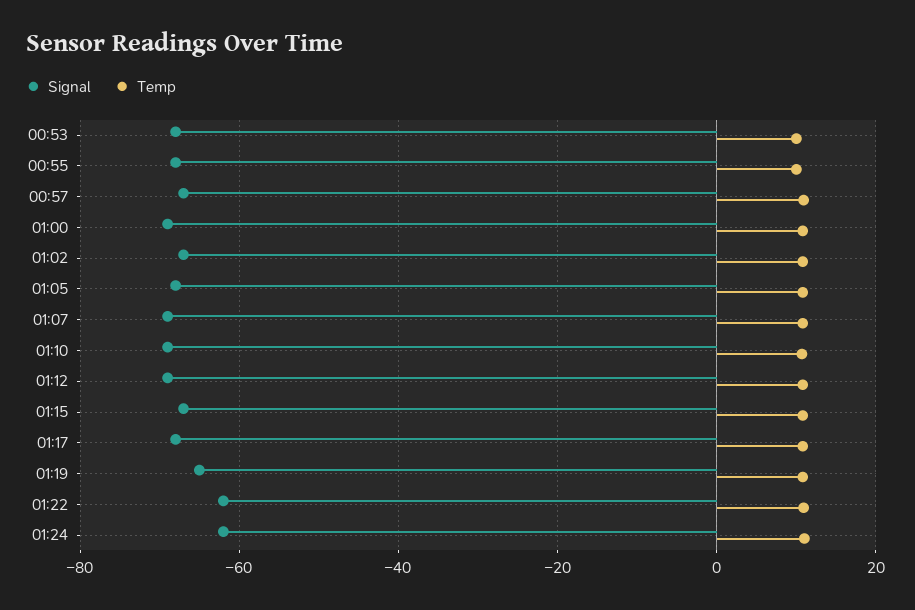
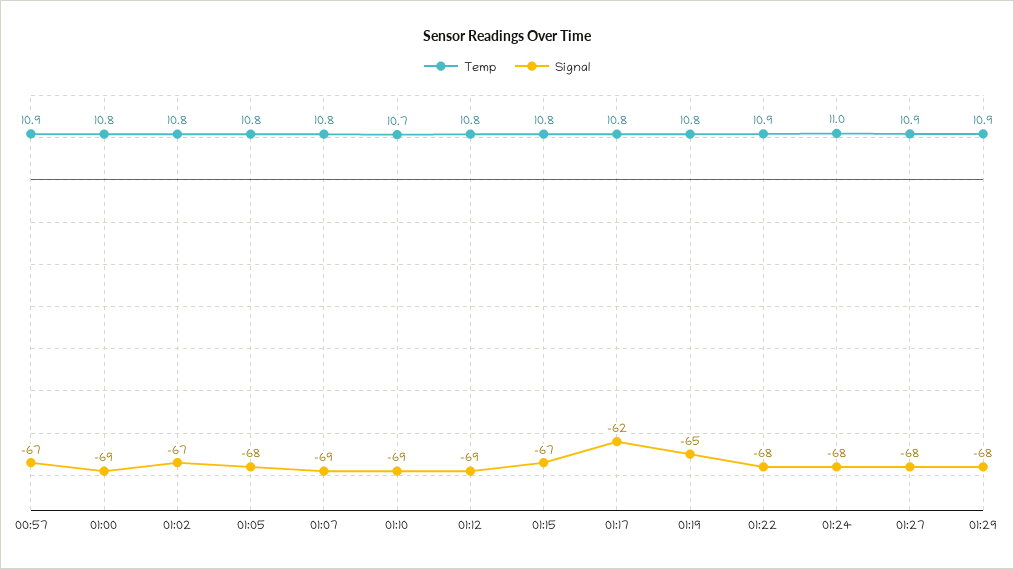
Signal, 00:53: -68 -> none
Temp, 00:53: 10 -> none
Signal, 00:55: -68 -> none
Temp, 00:55: 10 -> none
Signal, 01:17: -68 -> -62
Signal, 01:22: -62 -> -68
Signal, 01:24: -62 -> -68
Temp, 01:27: none -> 10.9
Signal, 01:27: none -> -68
Temp, 01:29: none -> 10.9
Signal, 01:29: none -> -68

